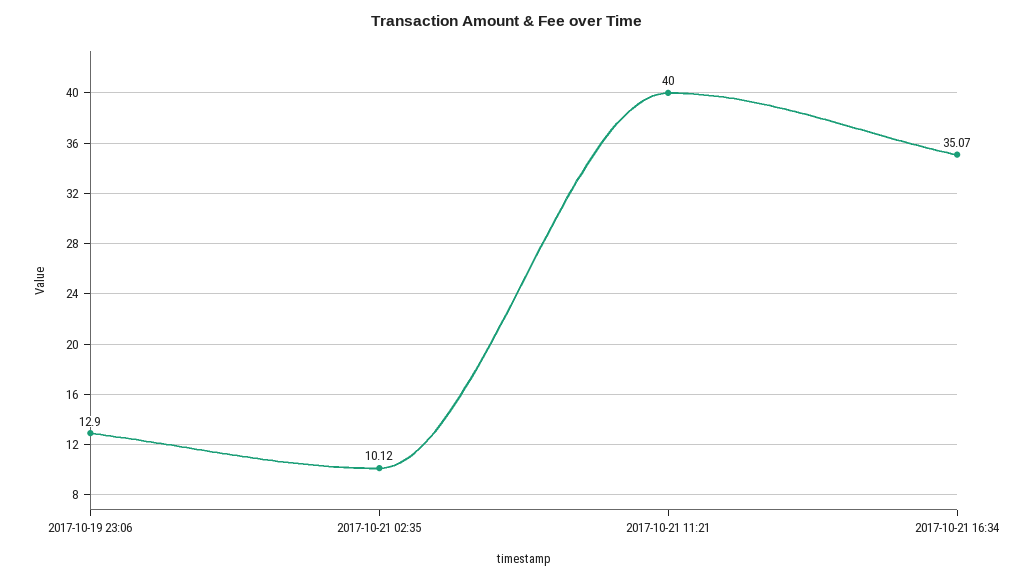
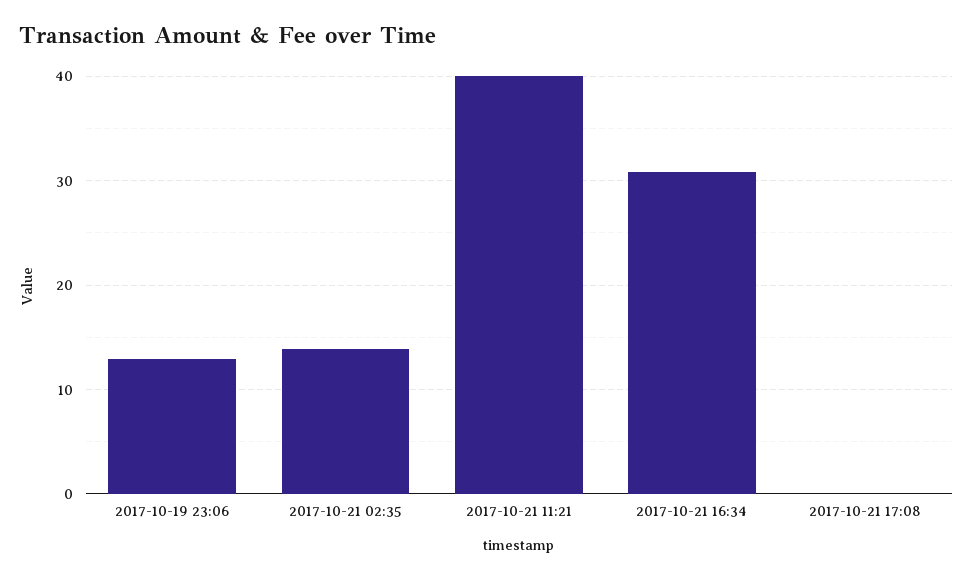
2017-10-21 02:35: 10.12 -> 14
2017-10-21 16:34: 35.07 -> 31
2017-10-21 17:08: none -> 0

